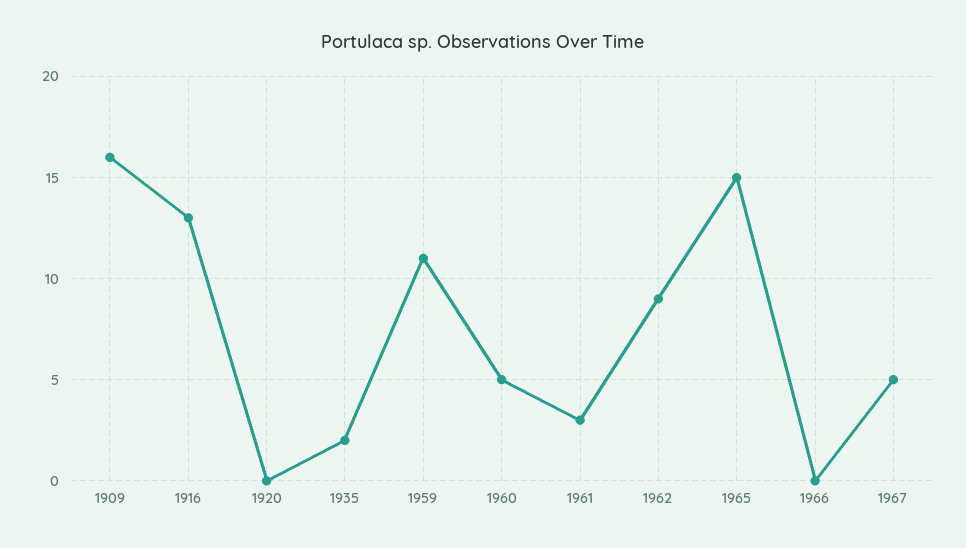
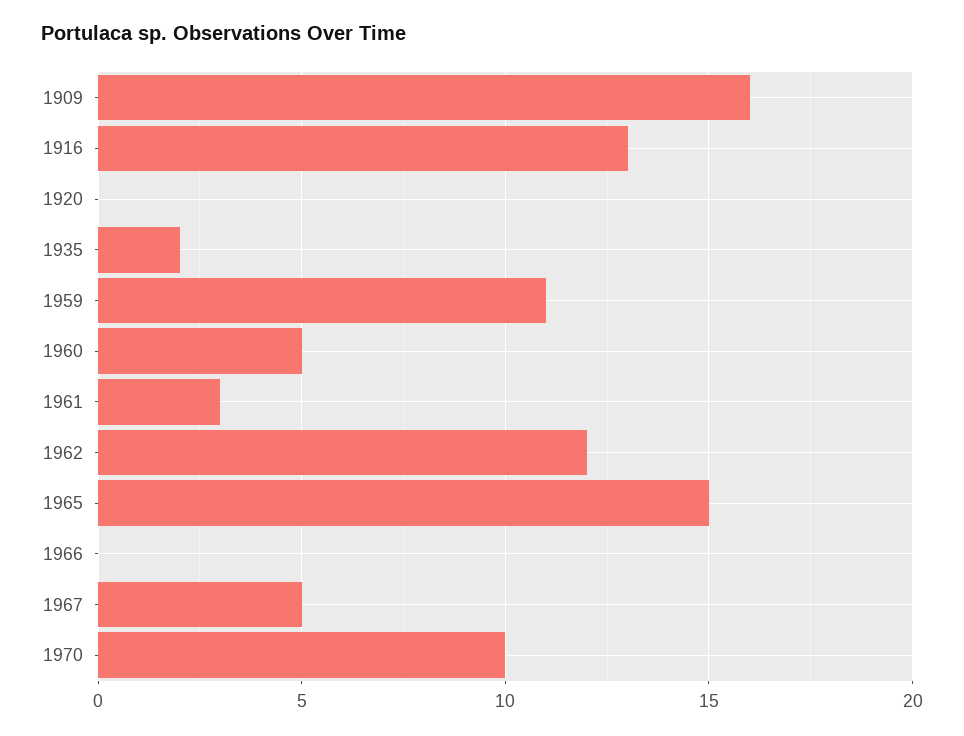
1962: 9 -> 12
1970: none -> 10

